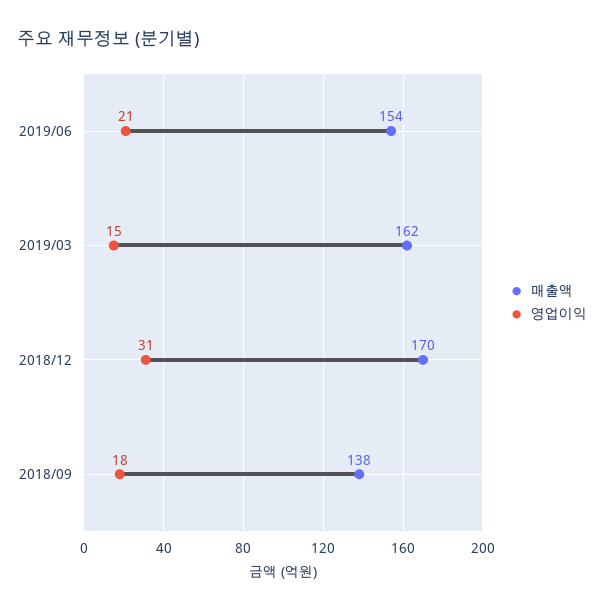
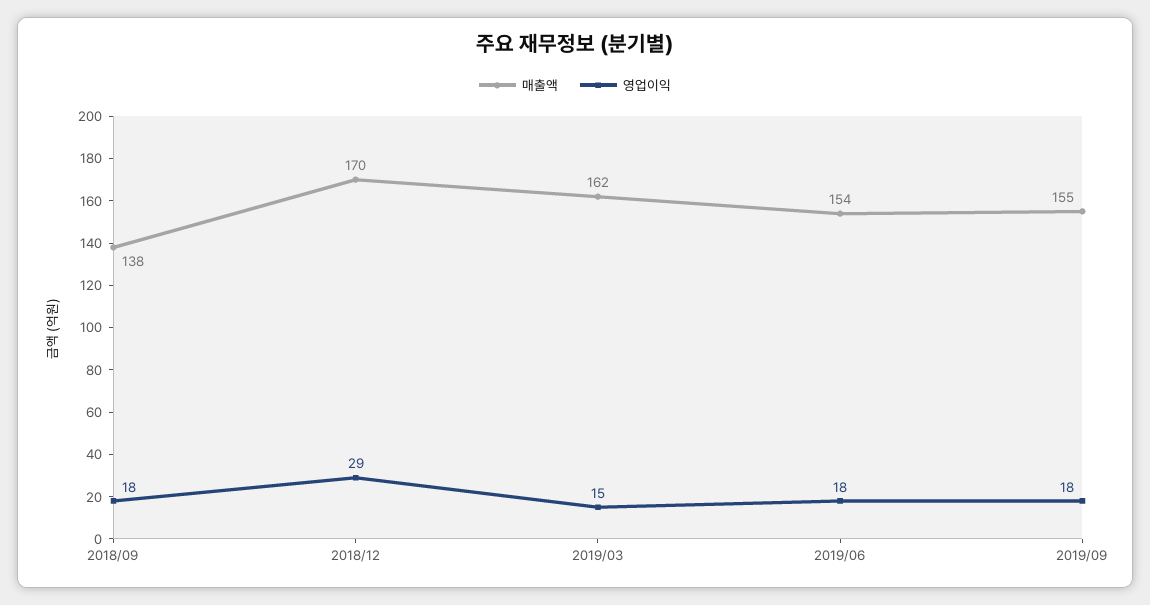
영업이익, 2019/06: 21 -> 18
영업이익, 2018/12: 31 -> 29
매출액, 2019/09: none -> 155
영업이익, 2019/09: none -> 18

